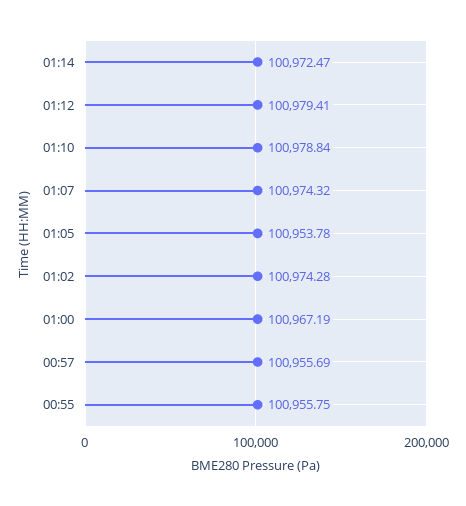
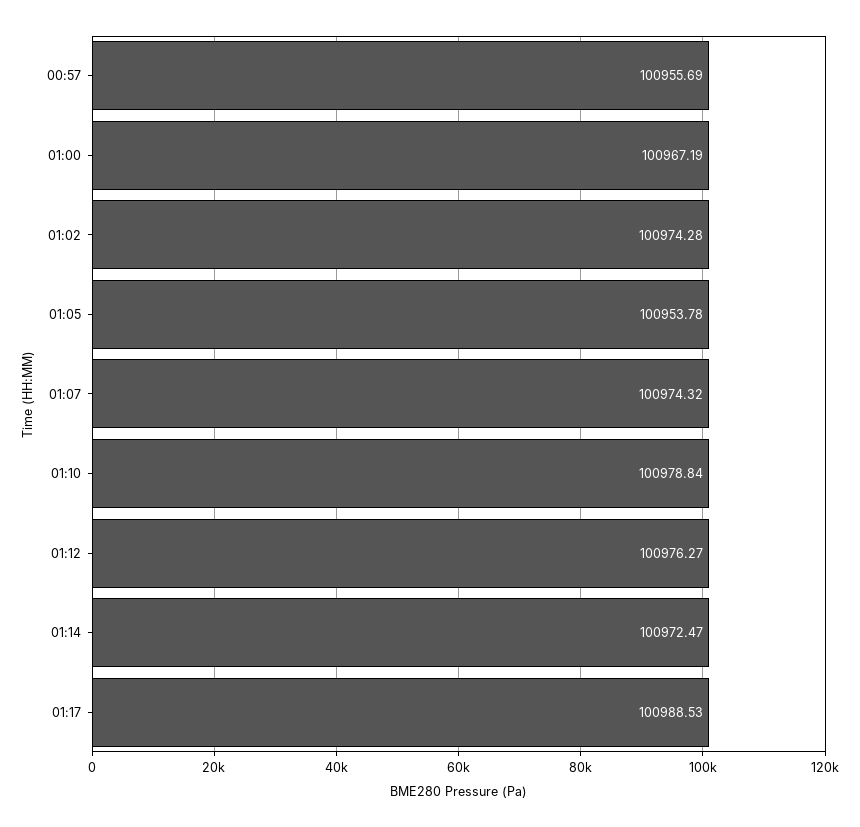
01:12: 100979.41 -> 100976.27
00:55: 100955.75 -> none
01:17: none -> 100988.53

